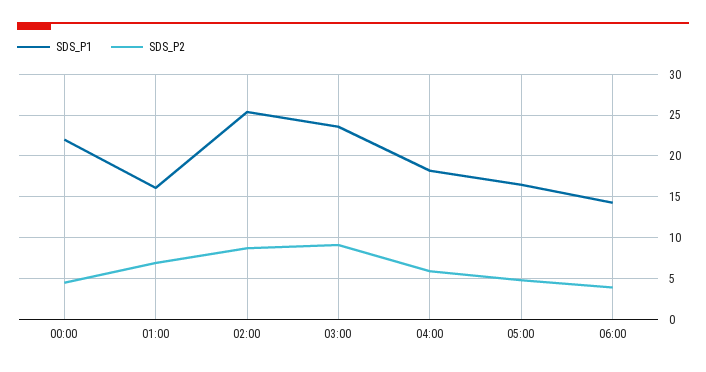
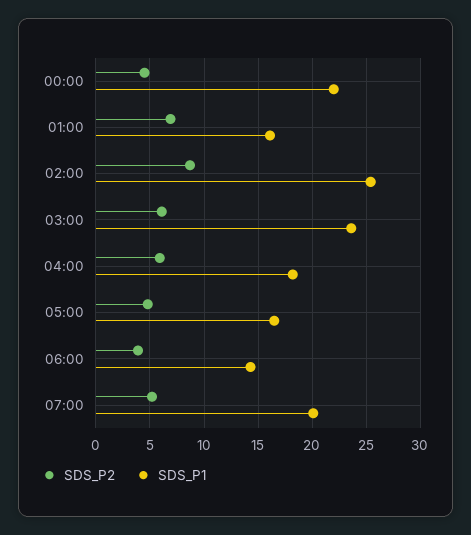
SDS_P2, 03:00: 9 -> 6
SDS_P2, 07:00: none -> 5
SDS_P1, 07:00: none -> 20

